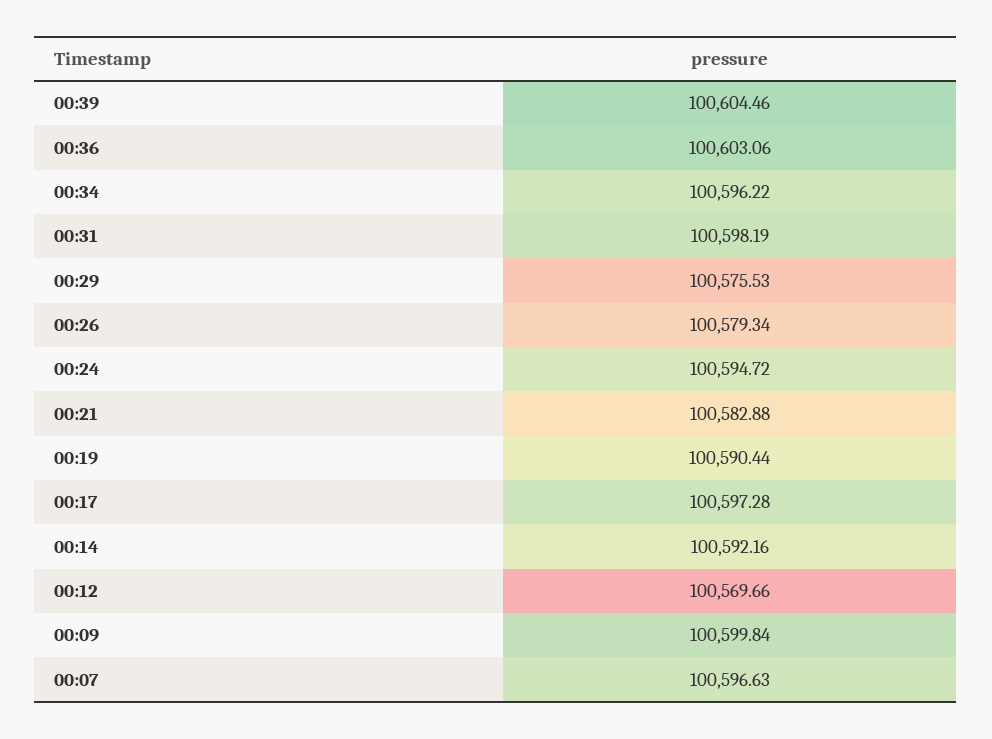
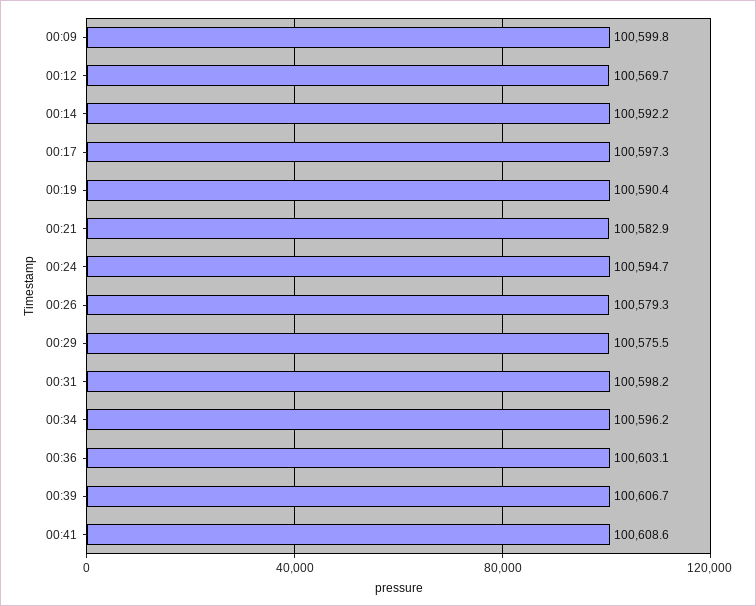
00:39: 100604.46 -> 100606.7
00:07: 100596.63 -> none
00:41: none -> 100608.6

